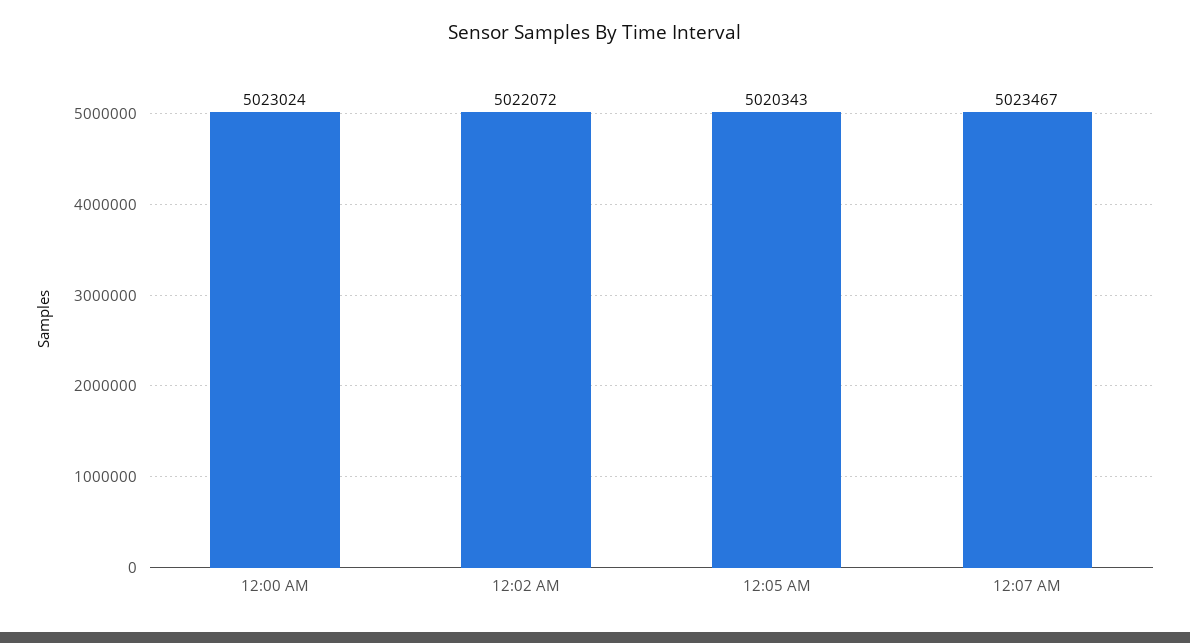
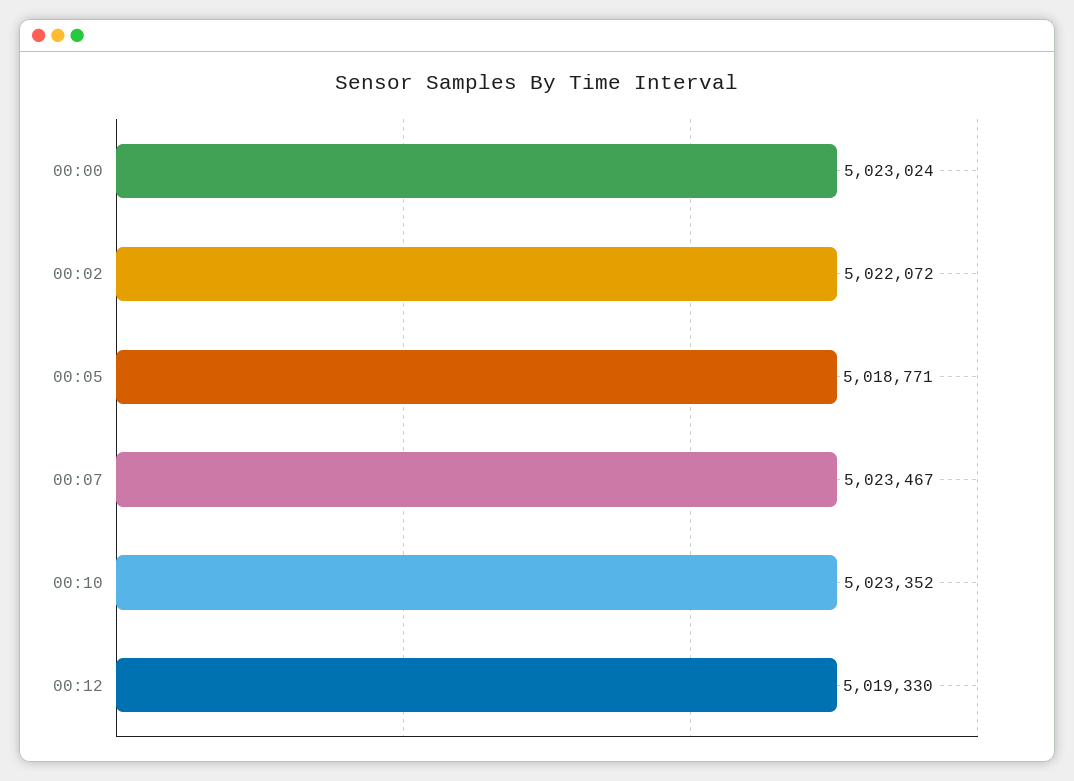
12:05 AM: 5020343 -> 5018771
00:10: none -> 5023352
00:12: none -> 5019330

